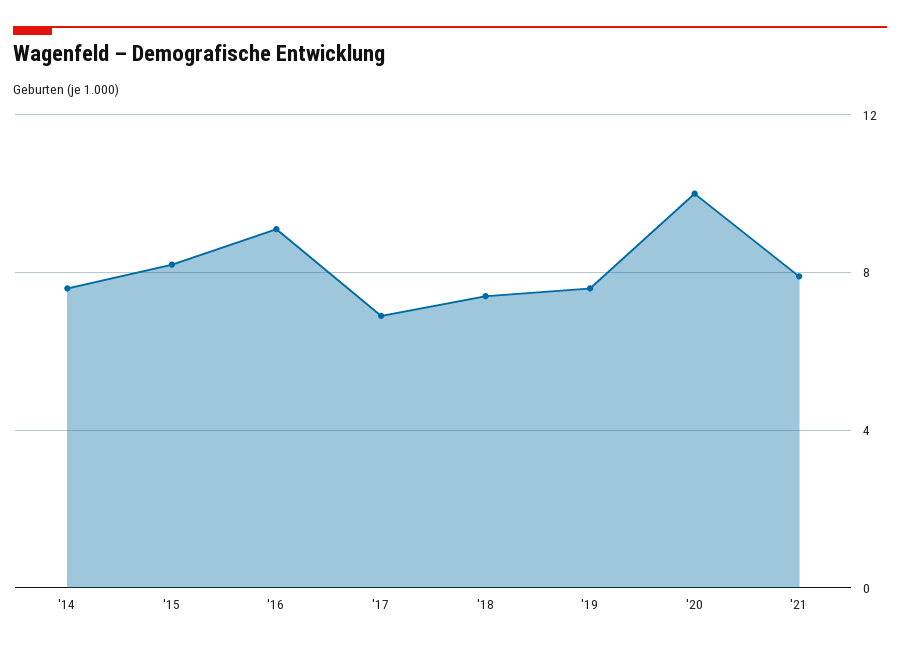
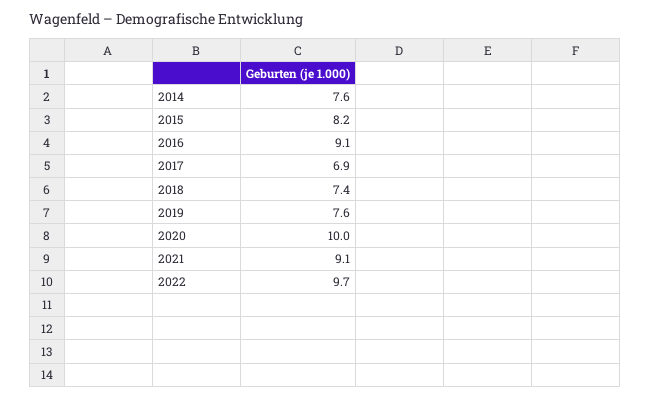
'21: 8 -> 9.1
2022: none -> 9.7

